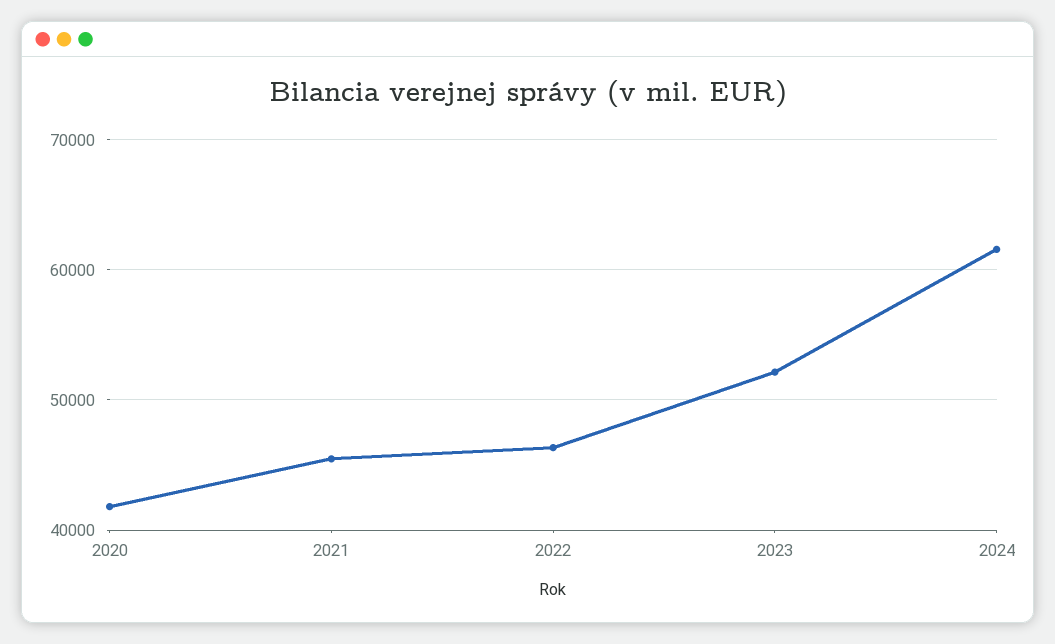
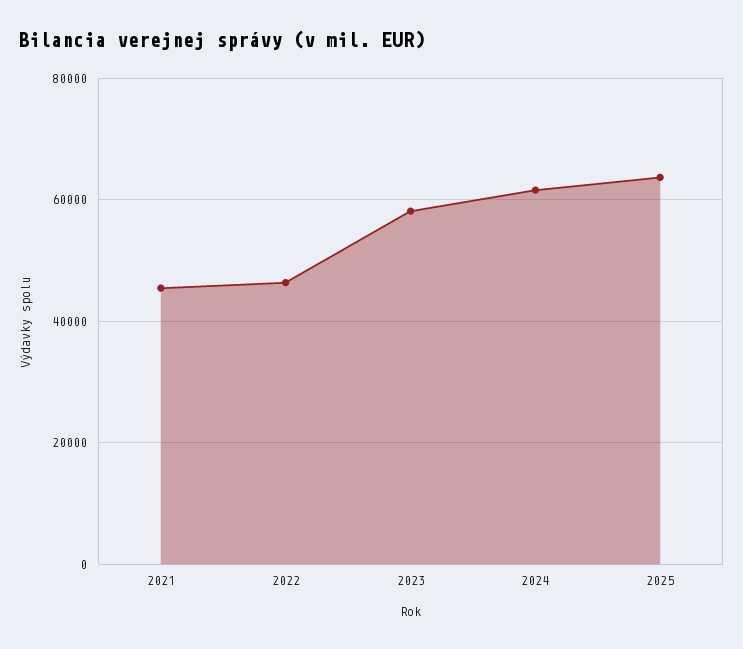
2020: 42000 -> none
2023: 52000 -> 58000
2025: none -> 64000

